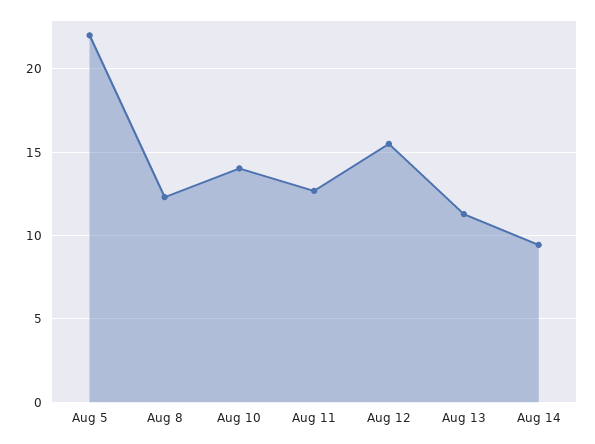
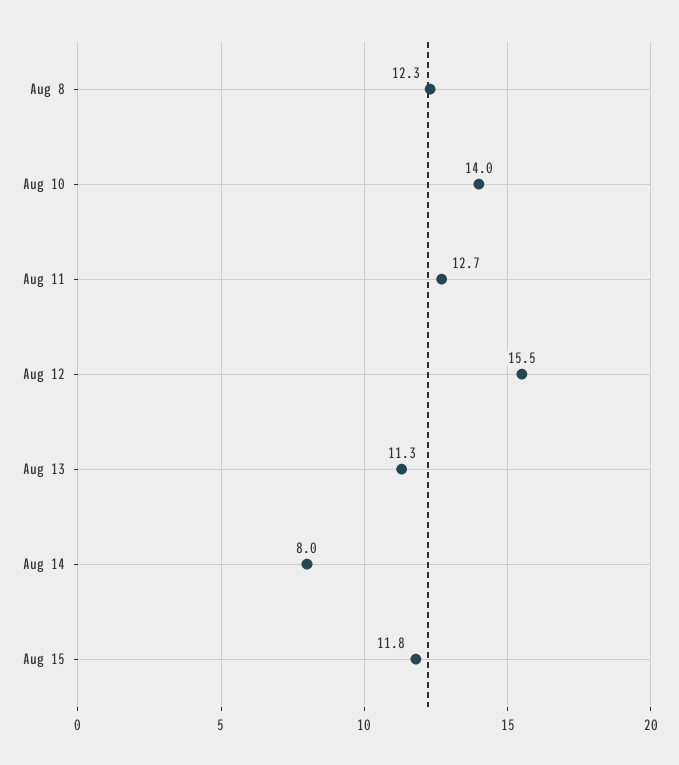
Aug 5: 22 -> none
Aug 14: 9.5 -> 8
Aug 15: none -> 11.8

